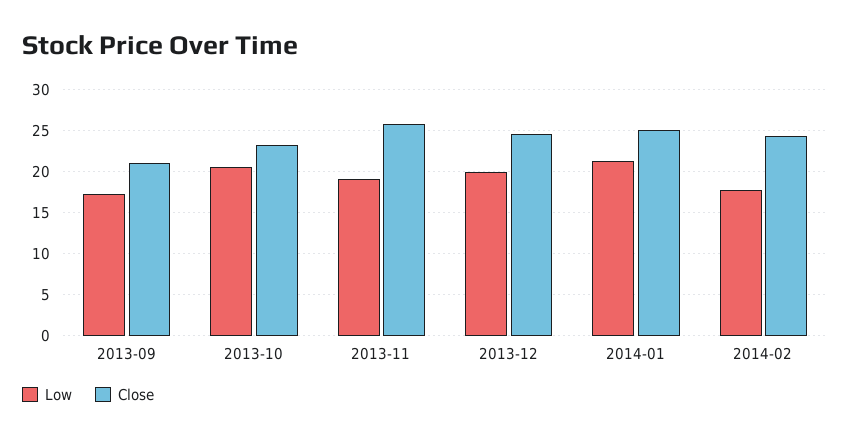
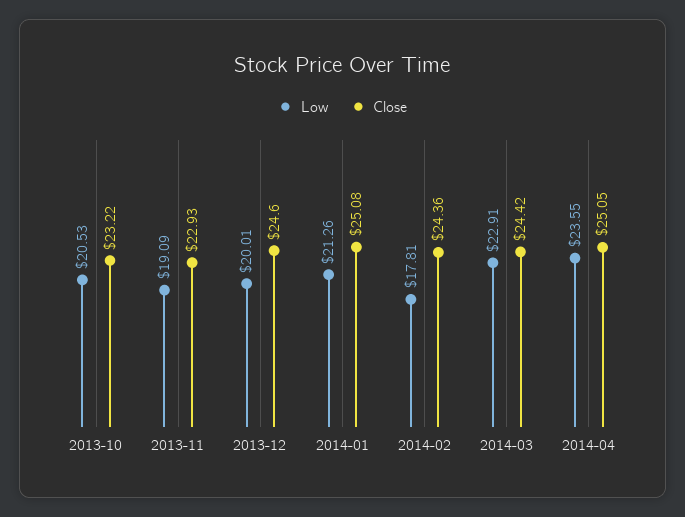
Low, 2013-09: 17 -> none
Close, 2013-09: 21 -> none
Close, 2013-11: 26 -> 22.93
Low, 2014-03: none -> 22.91
Close, 2014-03: none -> 24.42
Low, 2014-04: none -> 23.55
Close, 2014-04: none -> 25.05

